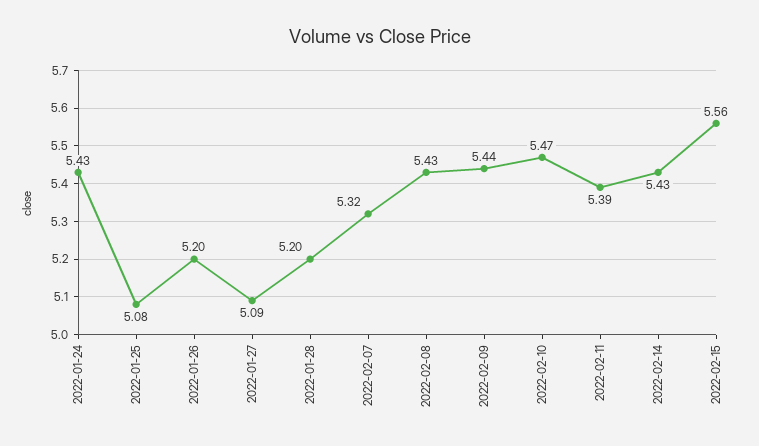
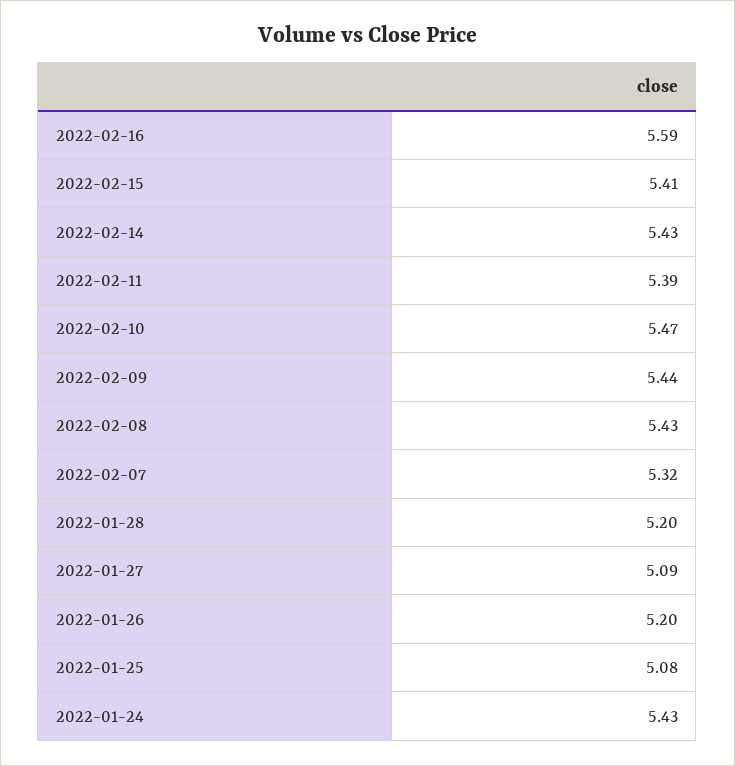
2022-02-15: 5.56 -> 5.41
2022-02-16: none -> 5.59

